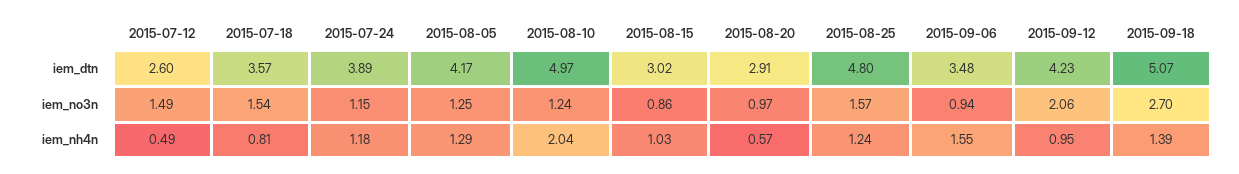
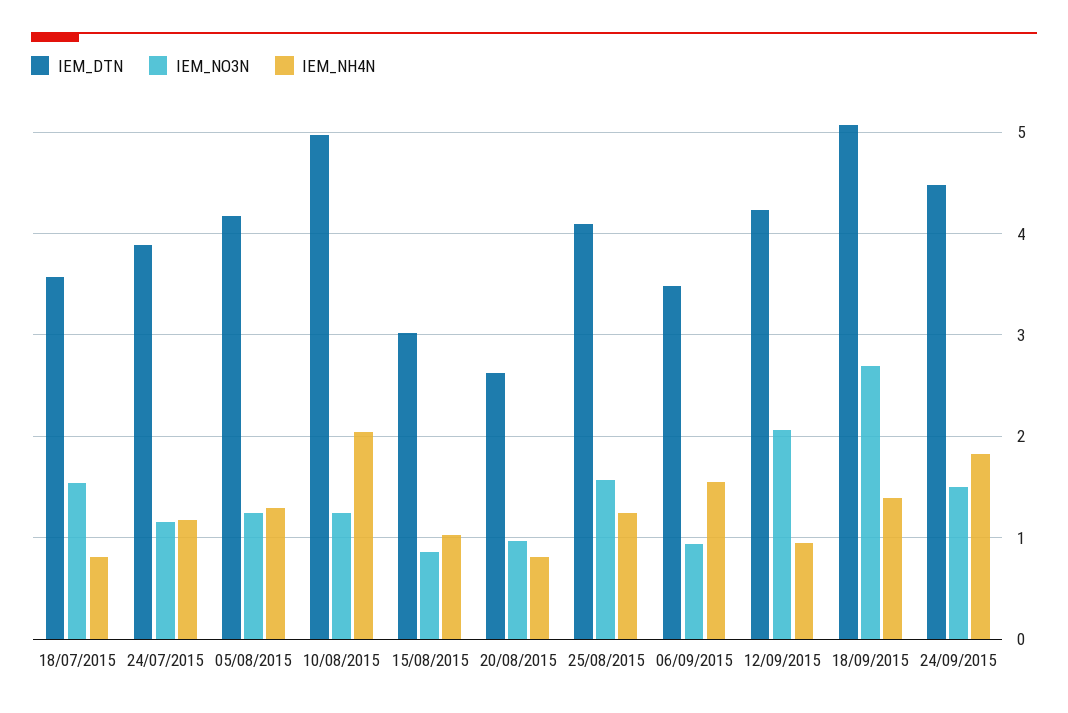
iem_dtn, 2015-07-12: 2.6 -> none
iem_dtn, 2015-08-20: 2.91 -> 2.6
iem_dtn, 2015-08-25: 4.8 -> 4.1
iem_no3n, 2015-07-12: 1.49 -> none
iem_nh4n, 2015-07-12: 0.49 -> none
iem_nh4n, 2015-08-20: 0.57 -> 0.8
iem_dtn, 24/09/2015: none -> 4.5
iem_no3n, 24/09/2015: none -> 1.5
iem_nh4n, 24/09/2015: none -> 1.8

